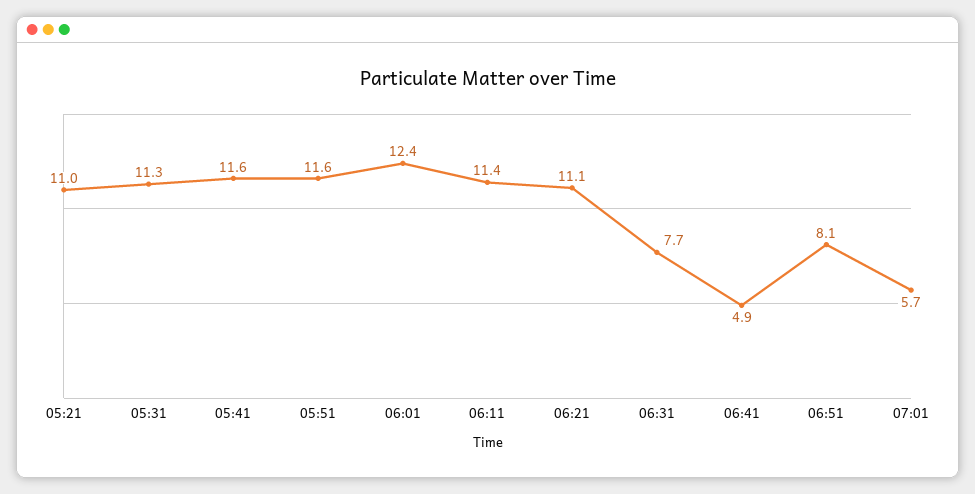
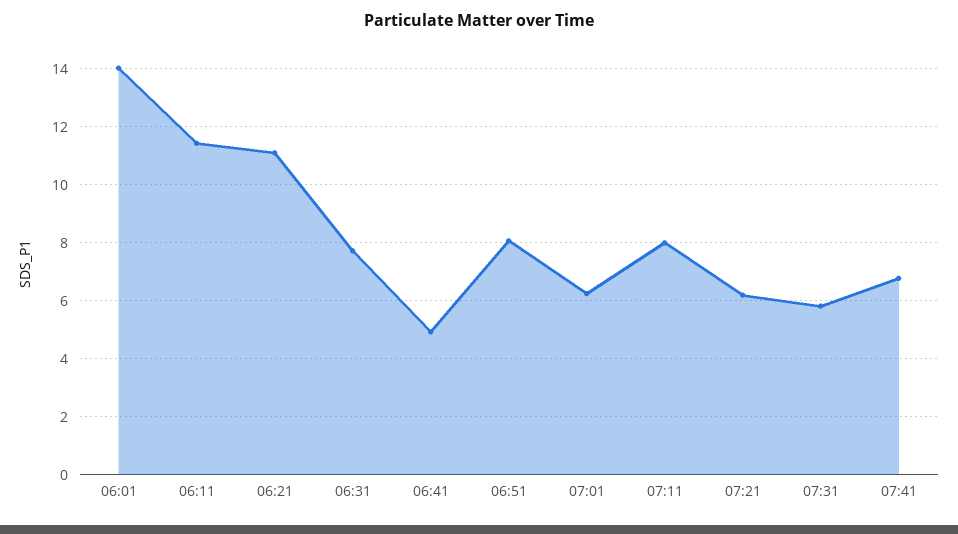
05:21: 11 -> none
05:31: 11.3 -> none
05:41: 11.6 -> none
05:51: 11.6 -> none
06:01: 12.4 -> 14
07:01: 5.7 -> 6.25
07:11: none -> 8
07:21: none -> 6.25
07:31: none -> 5.75
07:41: none -> 6.75

